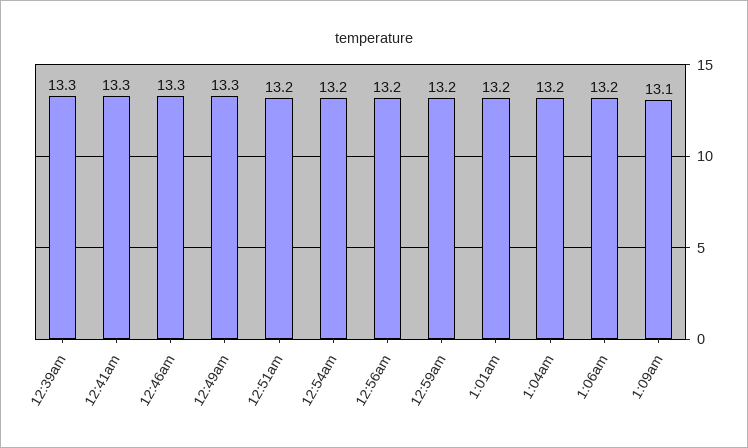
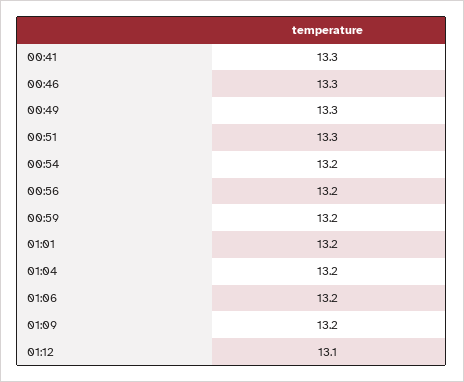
12:39am: 13.3 -> none
12:51am: 13.2 -> 13.3
1:09am: 13.1 -> 13.2
01:12: none -> 13.1

